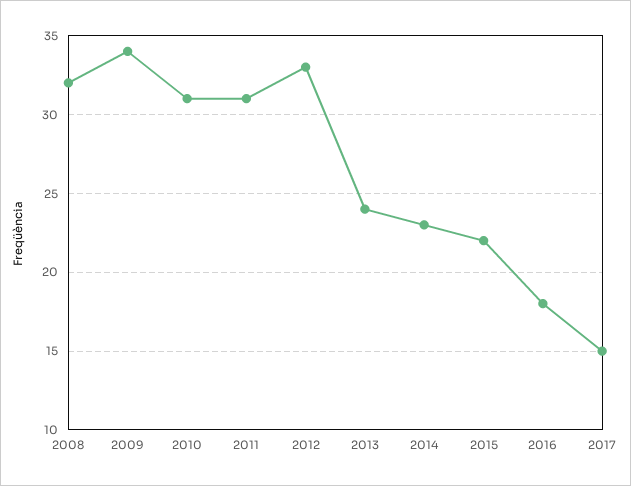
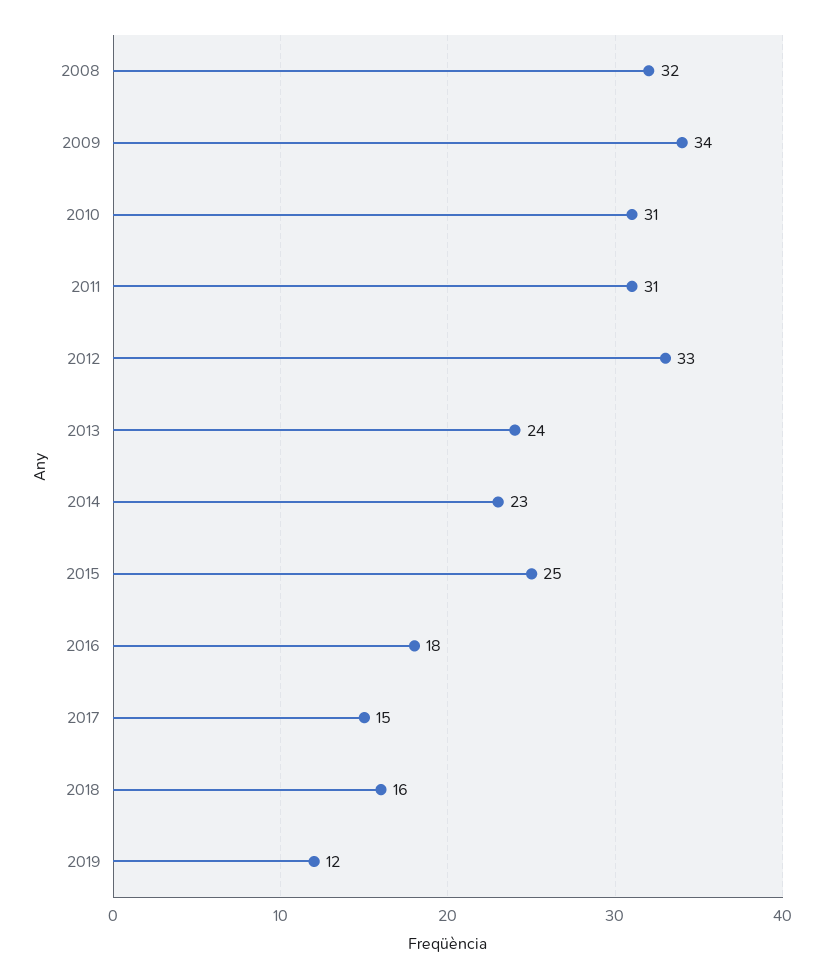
2015: 22 -> 25
2018: none -> 16
2019: none -> 12

